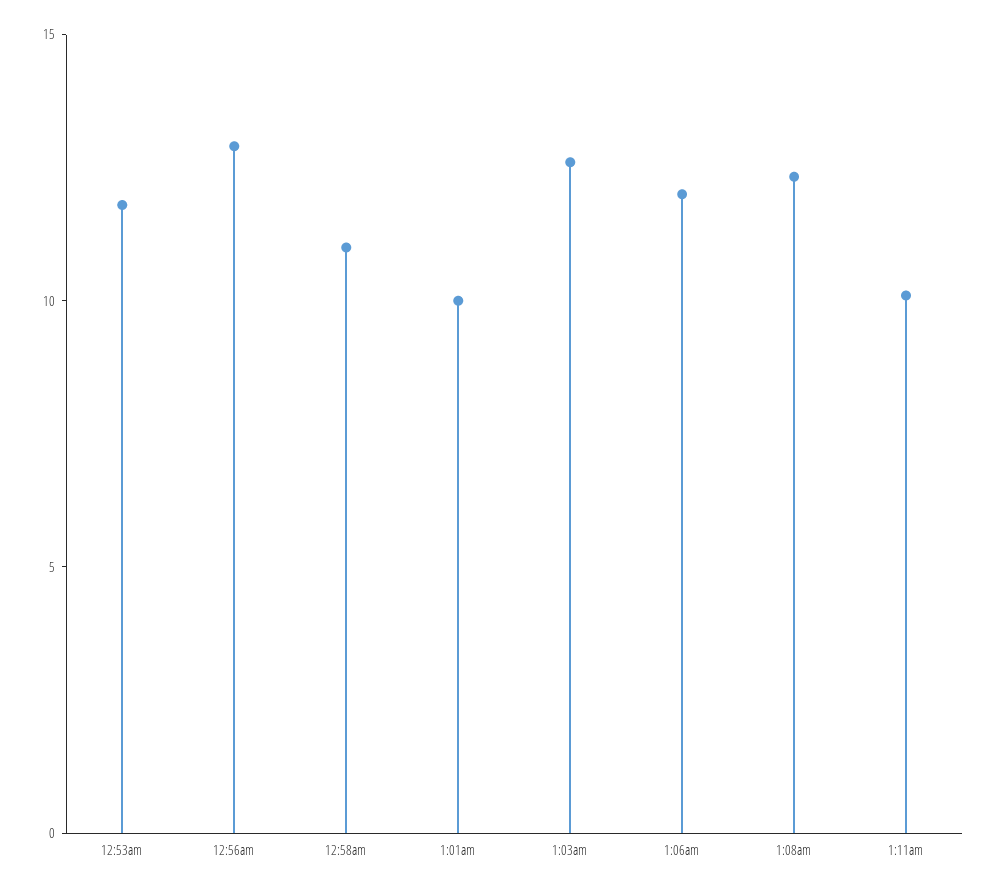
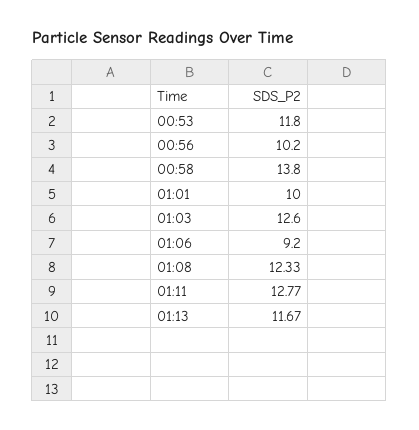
12:56am: 13 -> 10.2
12:58am: 11 -> 13.8
1:06am: 12 -> 9.2
1:11am: 10 -> 12.77
01:13: none -> 11.67

